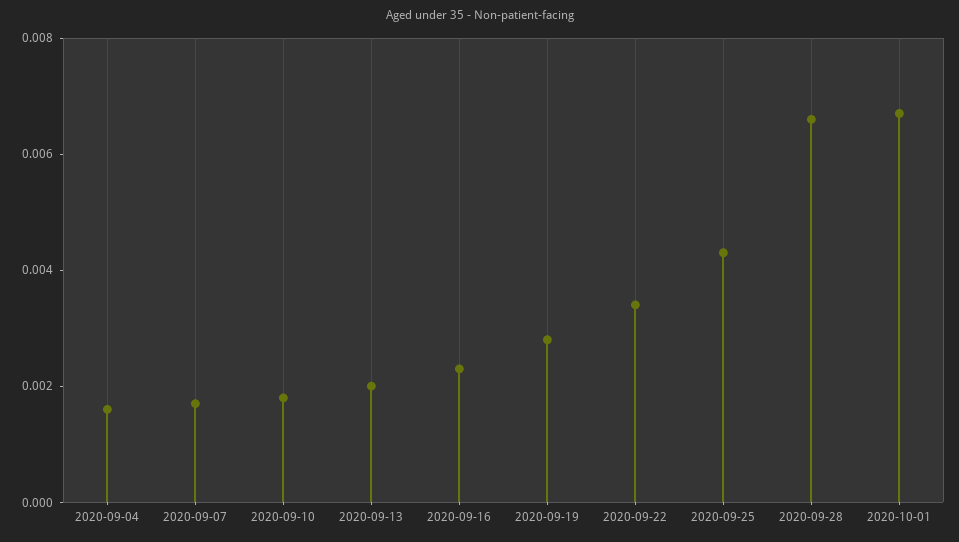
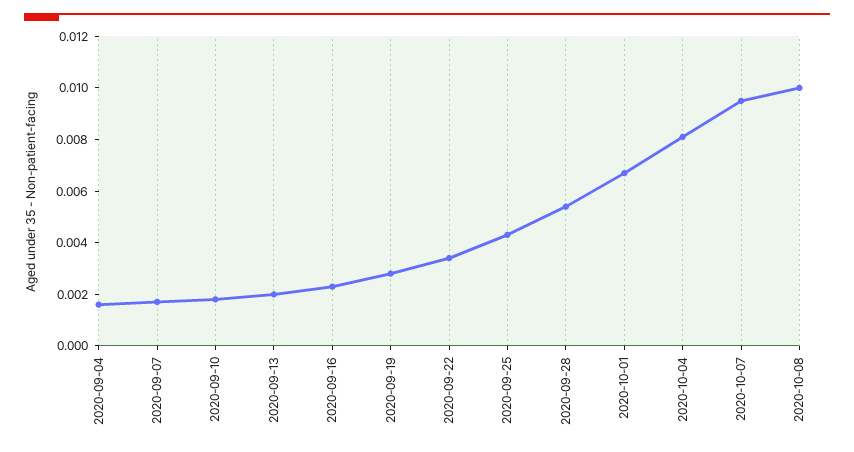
2020-09-28: 0.0065 -> 0.0055
2020-10-04: none -> 0.008
2020-10-07: none -> 0.0095
2020-10-08: none -> 0.01

